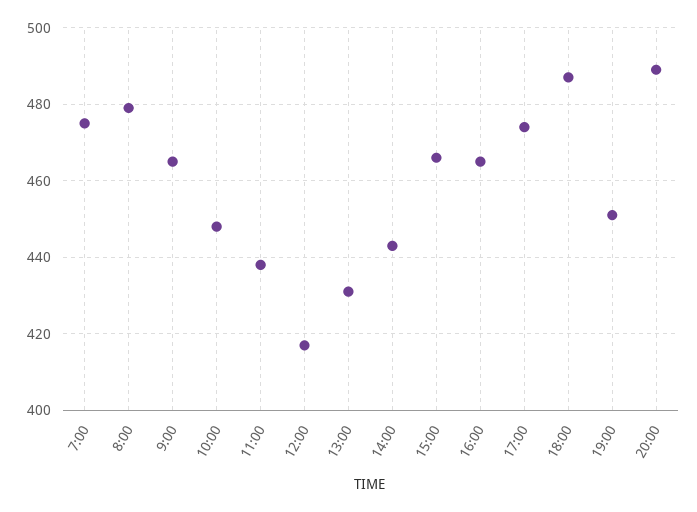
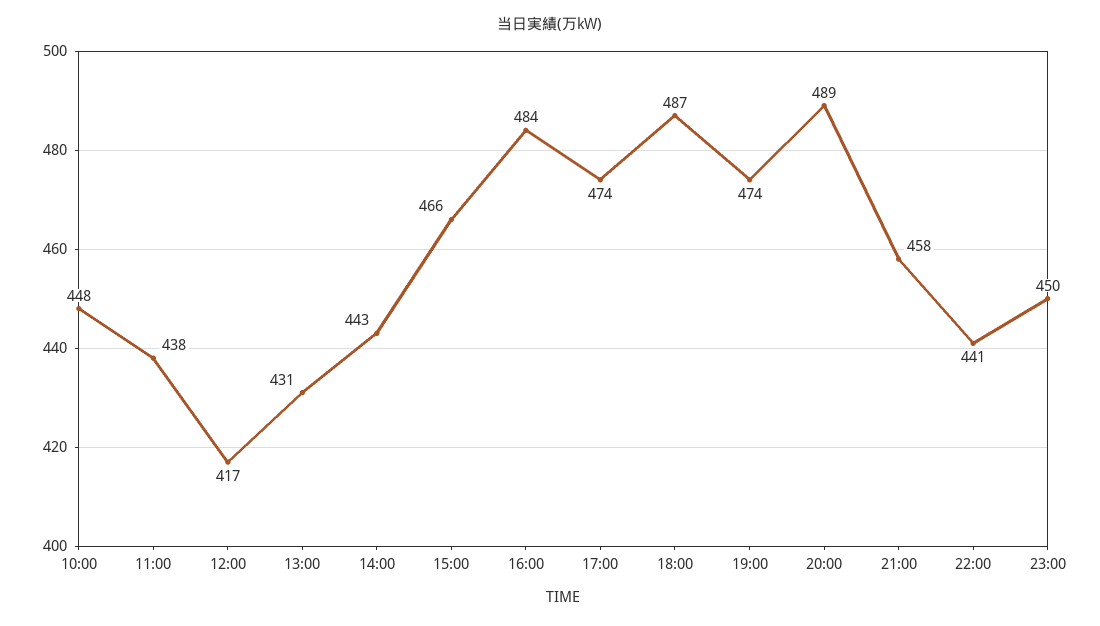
7:00: 475 -> none
8:00: 480 -> none
9:00: 465 -> none
16:00: 465 -> 484
19:00: 450 -> 474
21:00: none -> 458
22:00: none -> 441
23:00: none -> 450

